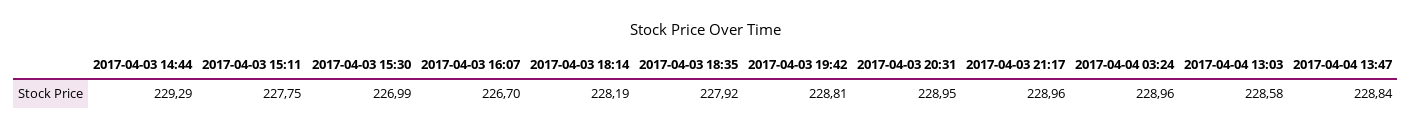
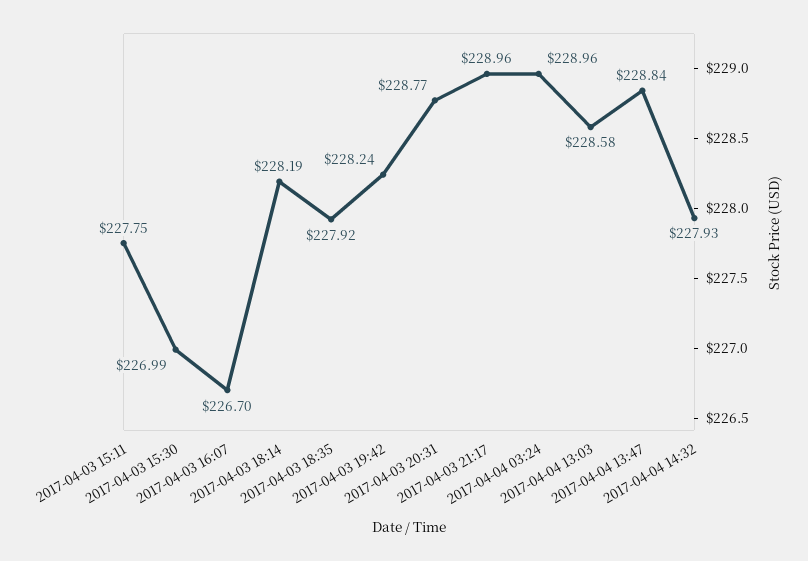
2017-04-03 14:44: 229.29 -> none
2017-04-03 19:42: 228.81 -> 228.24
2017-04-03 20:31: 228.95 -> 228.77
2017-04-04 14:32: none -> 227.93

